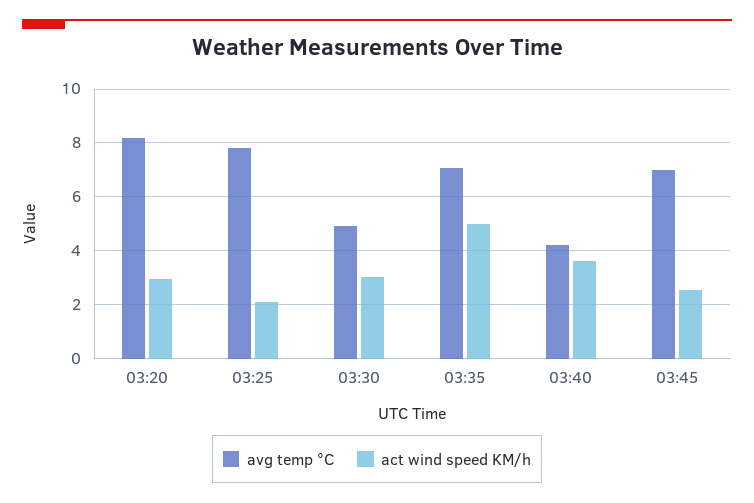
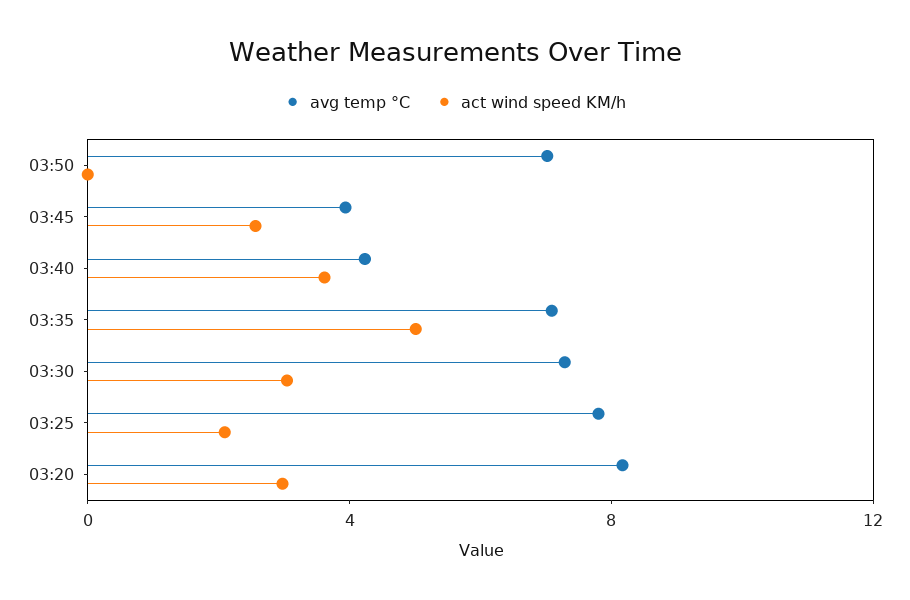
avg temp °C, 03:30: 5 -> 7
avg temp °C, 03:45: 7 -> 4
avg temp °C, 03:50: none -> 7
act wind speed KM/h, 03:50: none -> 0

